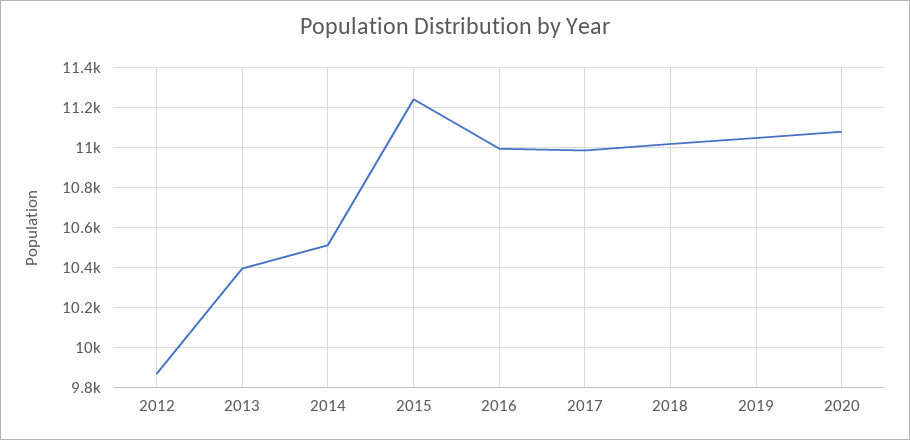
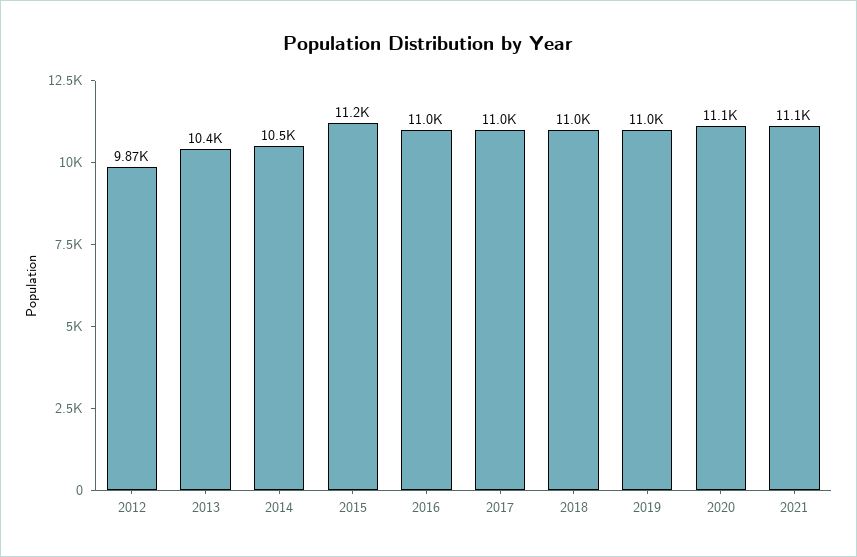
2021: none -> 11100

